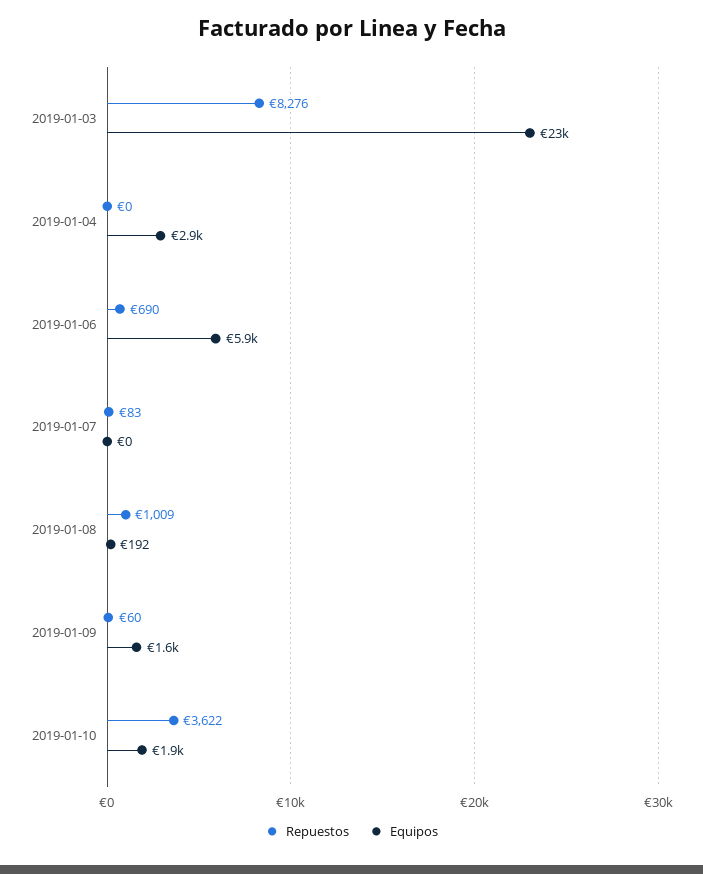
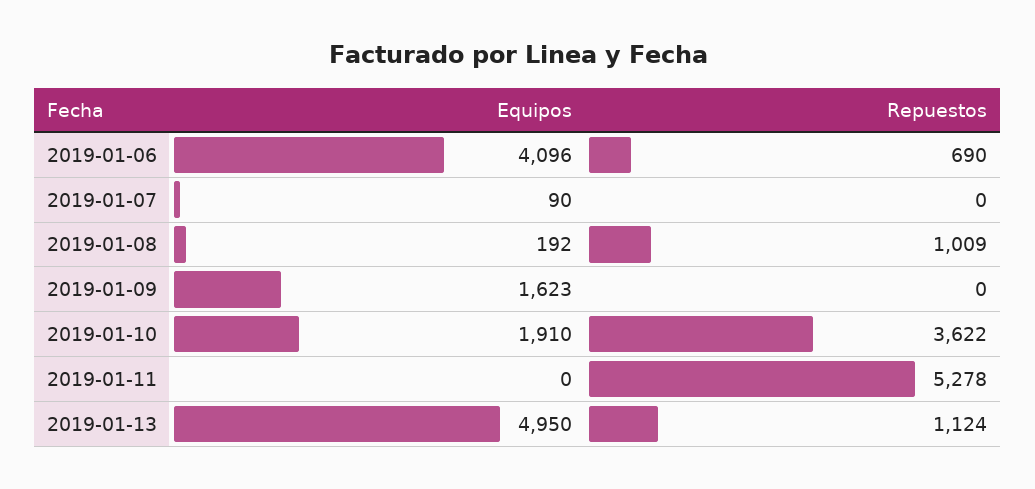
Repuestos, 2019-01-03: 8276 -> none
Equipos, 2019-01-03: 23000 -> none
Repuestos, 2019-01-04: 0 -> none
Equipos, 2019-01-04: 2900 -> none
Equipos, 2019-01-06: 5900 -> 4096
Repuestos, 2019-01-07: 83 -> 0
Equipos, 2019-01-07: 0 -> 90
Repuestos, 2019-01-09: 60 -> 0
Equipos, 2019-01-11: none -> 0
Repuestos, 2019-01-11: none -> 5278
Equipos, 2019-01-13: none -> 4950
Repuestos, 2019-01-13: none -> 1124

